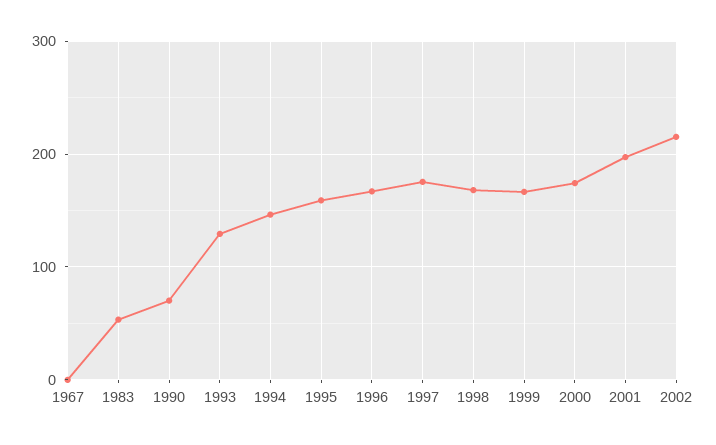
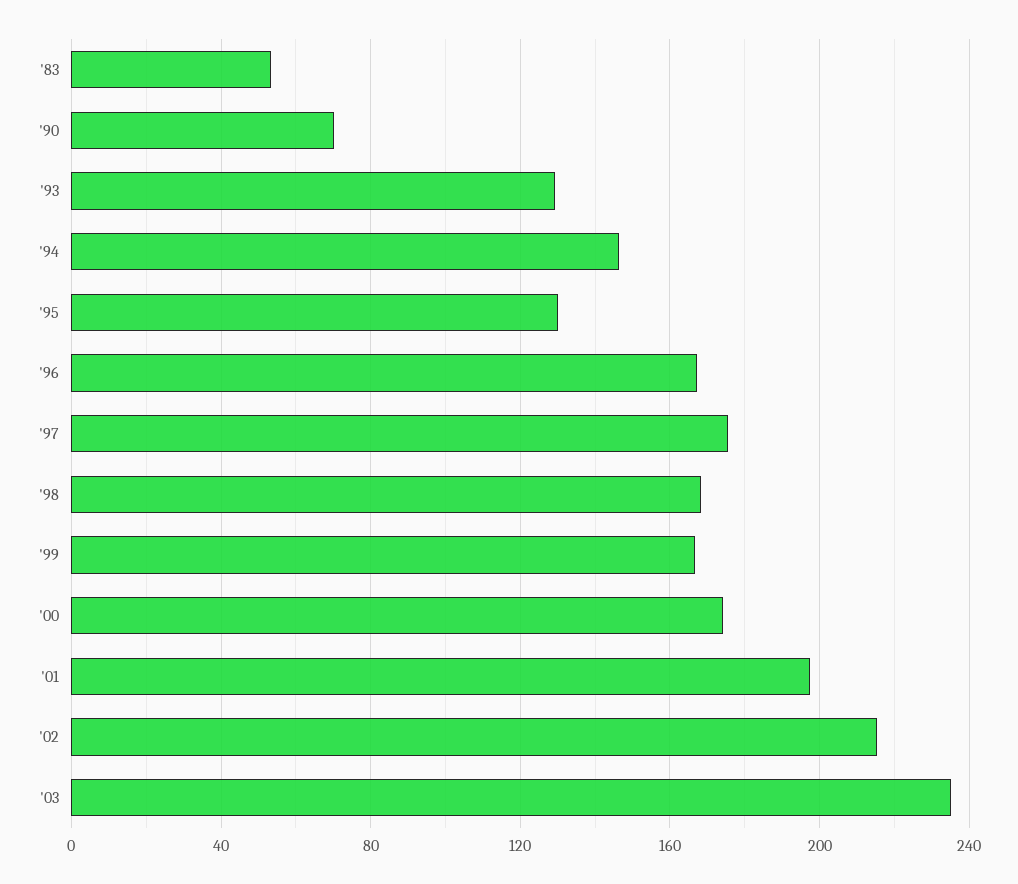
1967: 0 -> none
1995: 160 -> 130
'03: none -> 235

